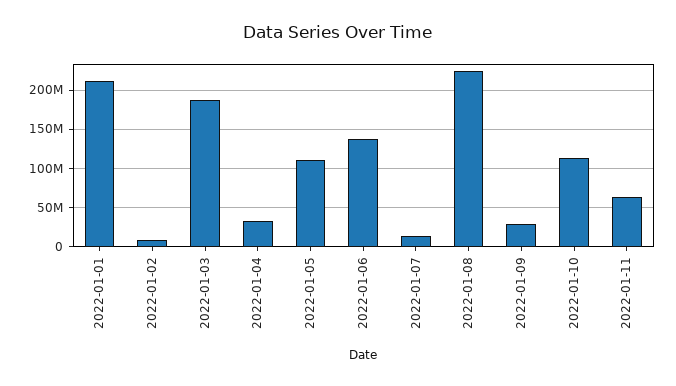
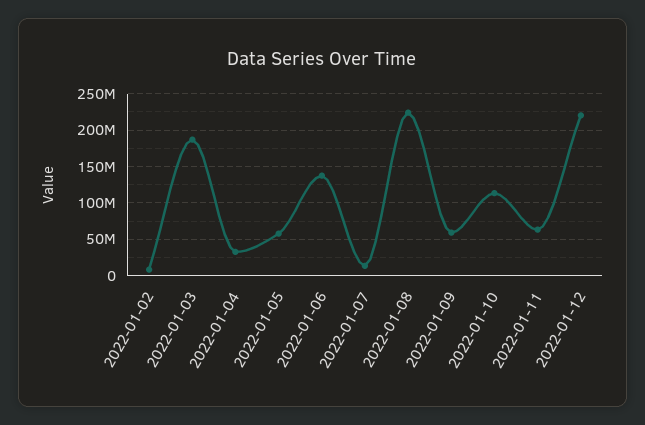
2022-01-01: 210000000 -> none
2022-01-05: 110000000 -> 60000000
2022-01-09: 30000000 -> 60000000
2022-01-12: none -> 220000000

